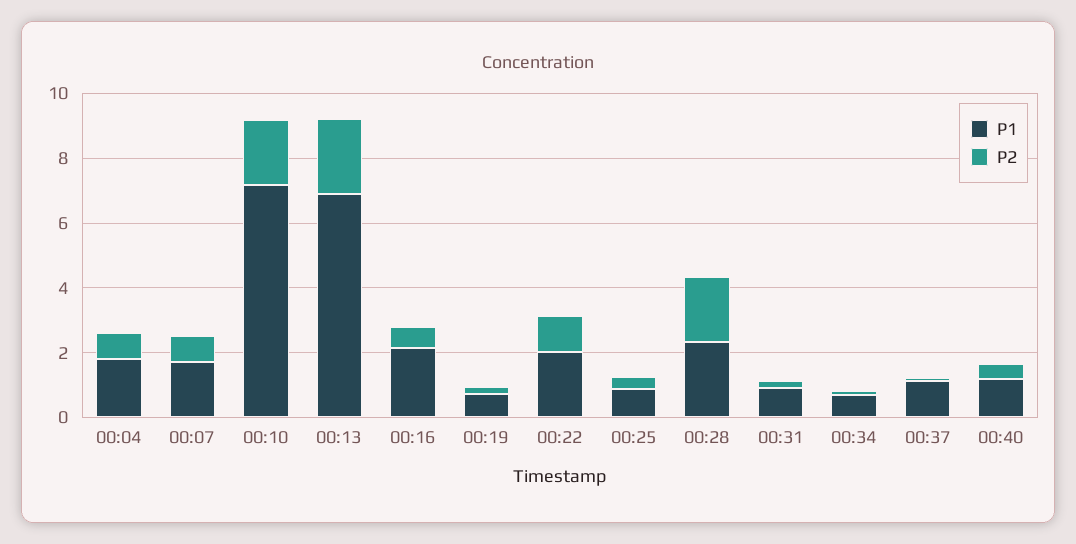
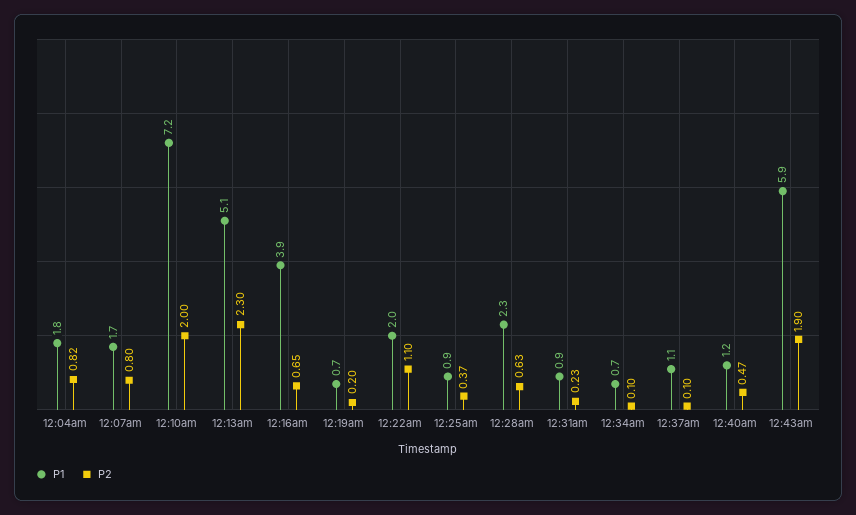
P1, 00:13: 7 -> 5.1
P1, 00:16: 2 -> 3.9
P2, 00:28: 2 -> 0.63
P1, 12:43am: none -> 5.9
P2, 12:43am: none -> 1.9

